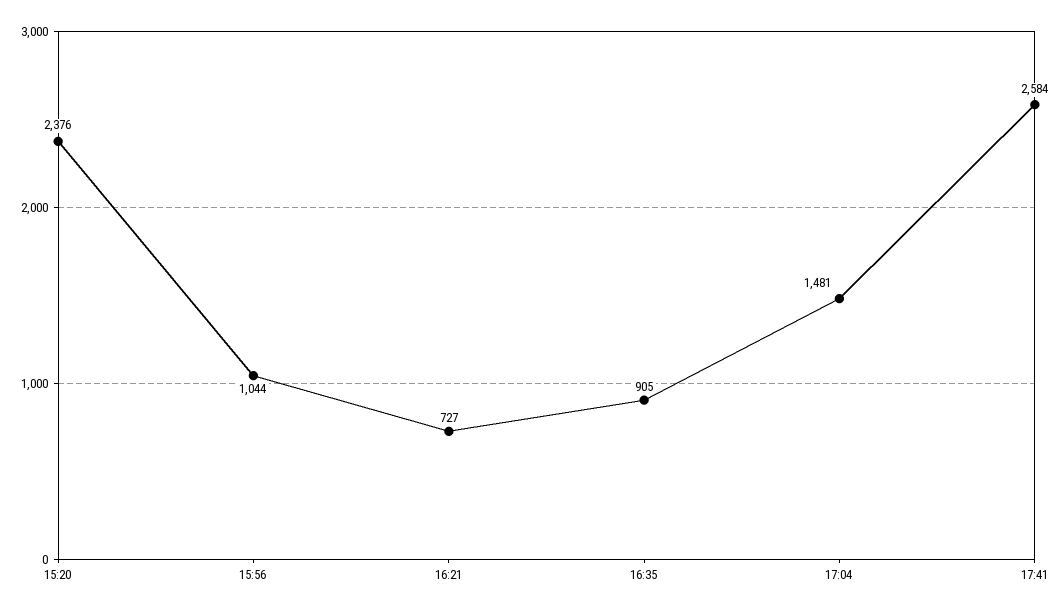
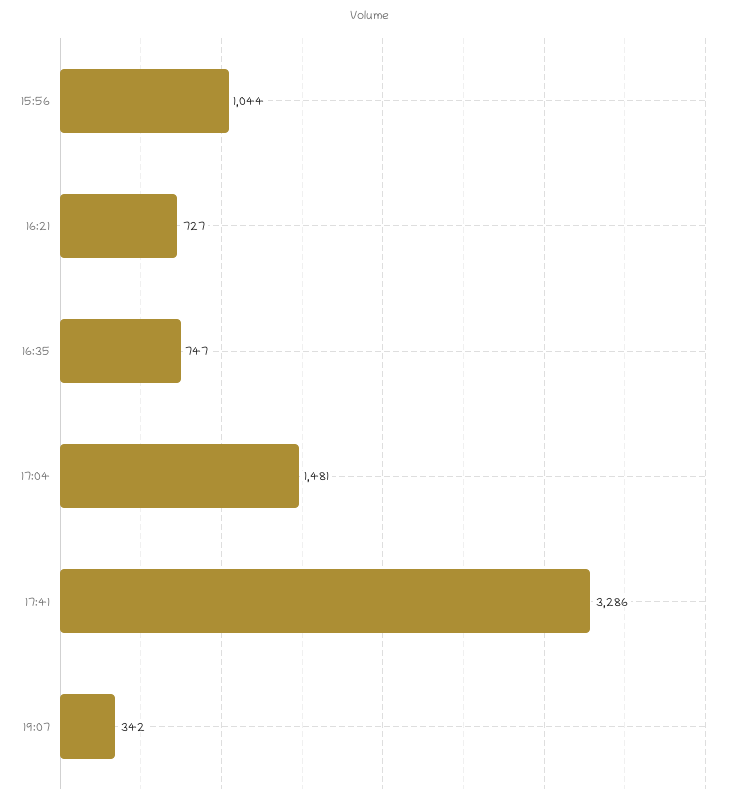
15:20: 2376 -> none
16:35: 905 -> 747
17:41: 2584 -> 3286
19:07: none -> 342

